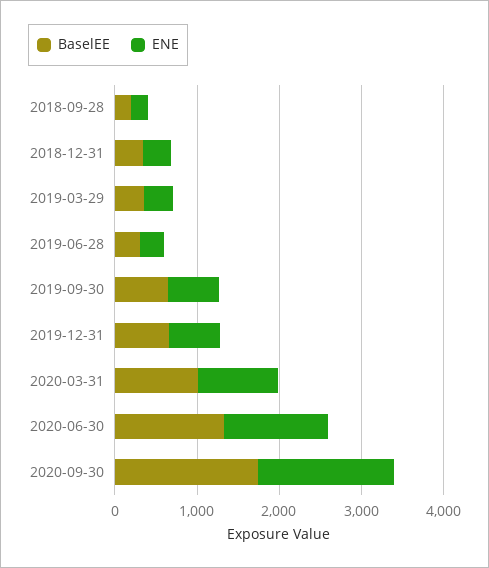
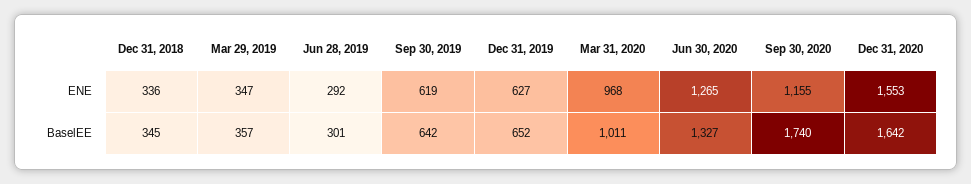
BaselEE, 2018-09-28: 200 -> none
ENE, 2018-09-28: 200 -> none
ENE, 2020-09-30: 1600 -> 1155
ENE, Dec 31, 2020: none -> 1553
BaselEE, Dec 31, 2020: none -> 1642

